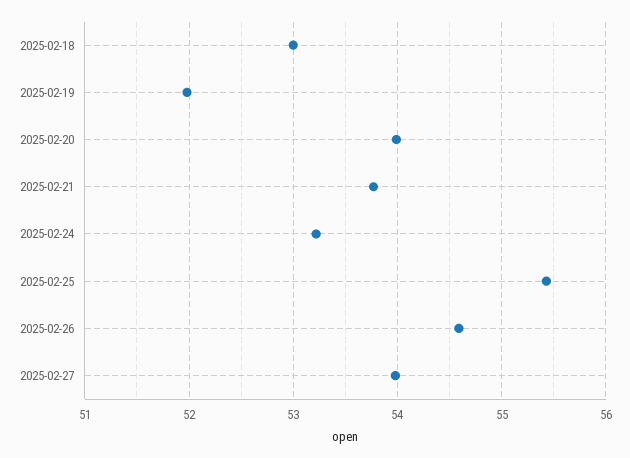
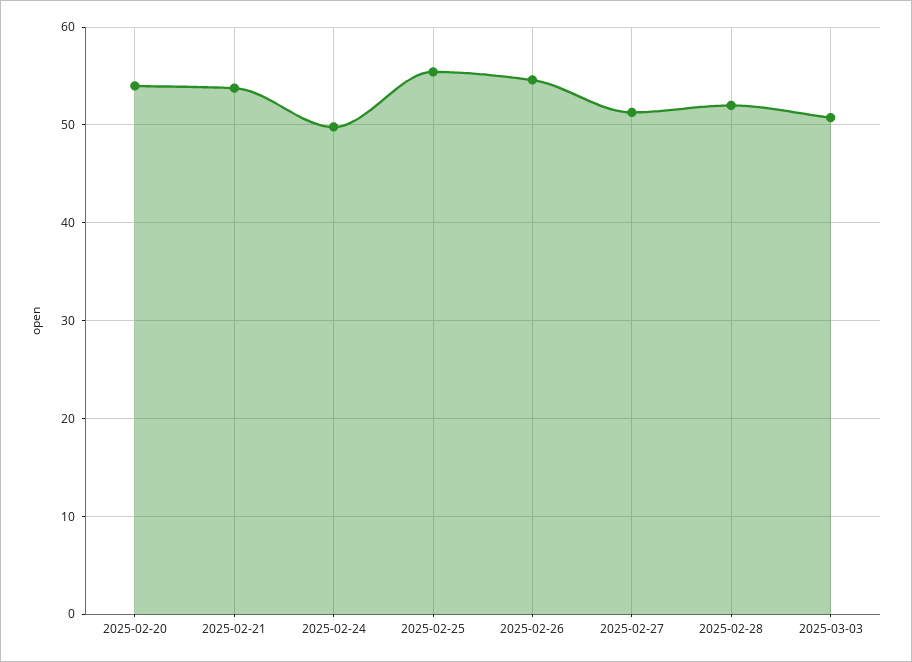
2025-02-18: 53 -> none
2025-02-19: 52 -> none
2025-02-24: 53.2 -> 50
2025-02-27: 54 -> 51
2025-02-28: none -> 52
2025-03-03: none -> 51

